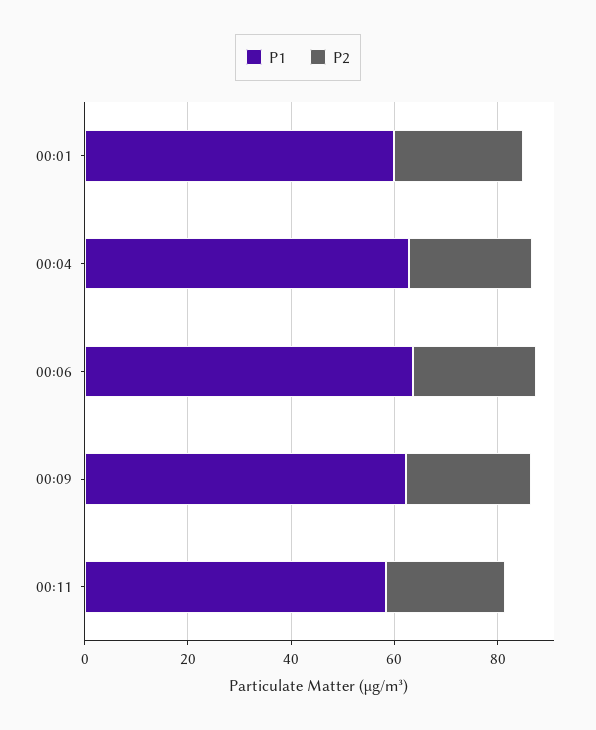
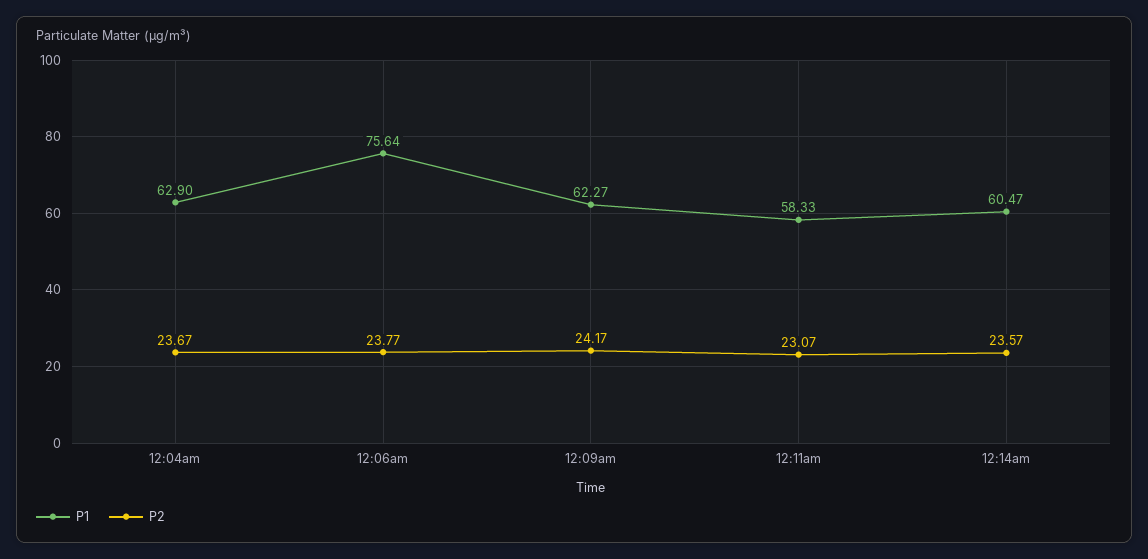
P1, 00:01: 60 -> none
P2, 00:01: 25 -> none
P1, 00:06: 65 -> 75.64
P1, 12:14am: none -> 60.47
P2, 12:14am: none -> 23.57

